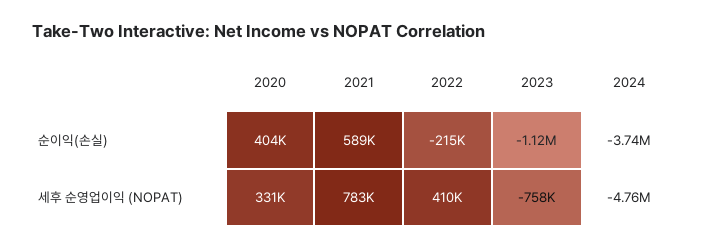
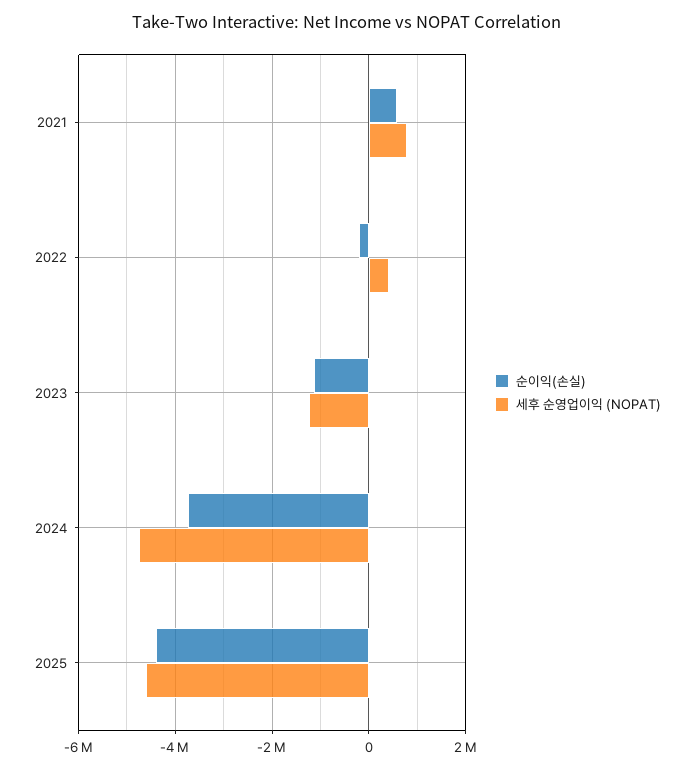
순이익(손실), 2020: 404000 -> none
세후 순영업이익 (NOPAT), 2020: 331000 -> none
세후 순영업이익 (NOPAT), 2023: -758000 -> -1200000
순이익(손실), 2025: none -> -4400000
세후 순영업이익 (NOPAT), 2025: none -> -4600000

